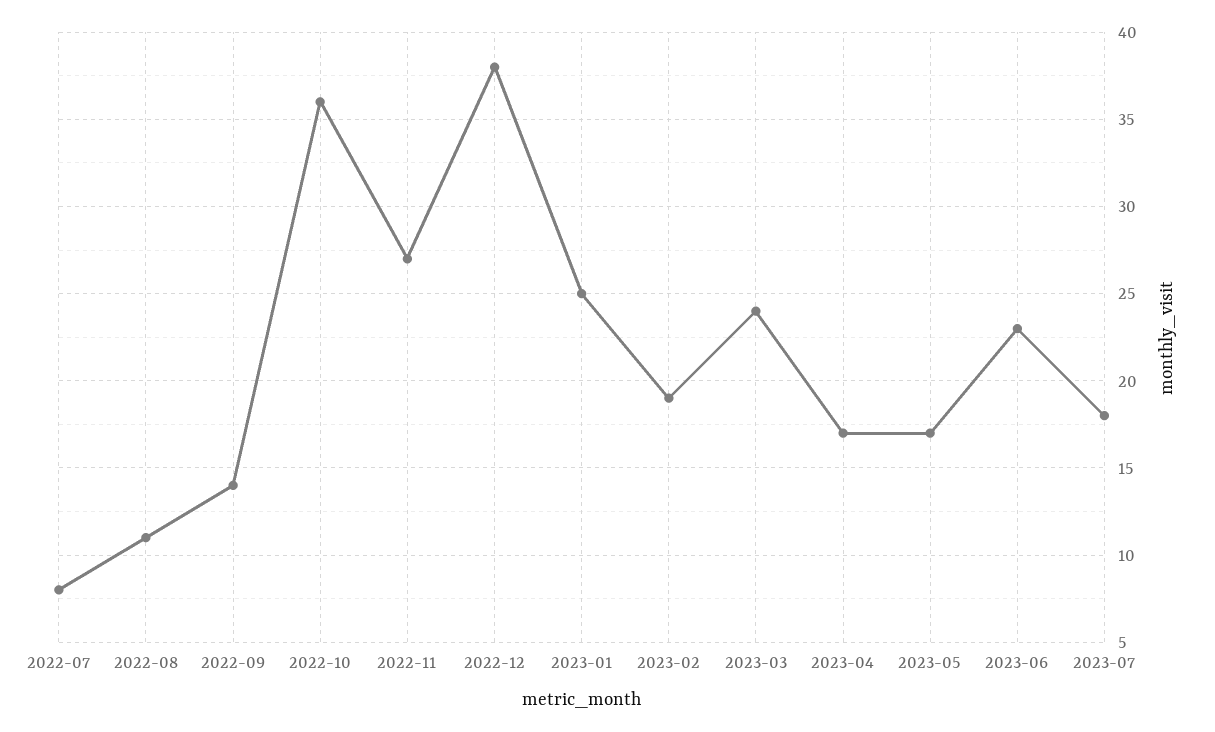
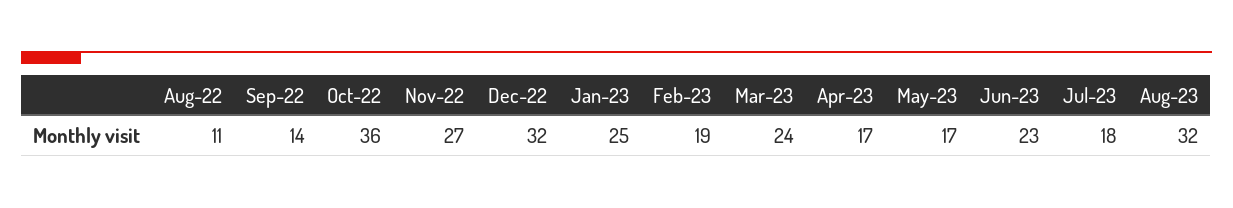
2022-07: 8 -> none
2022-12: 38 -> 32
Aug-23: none -> 32

